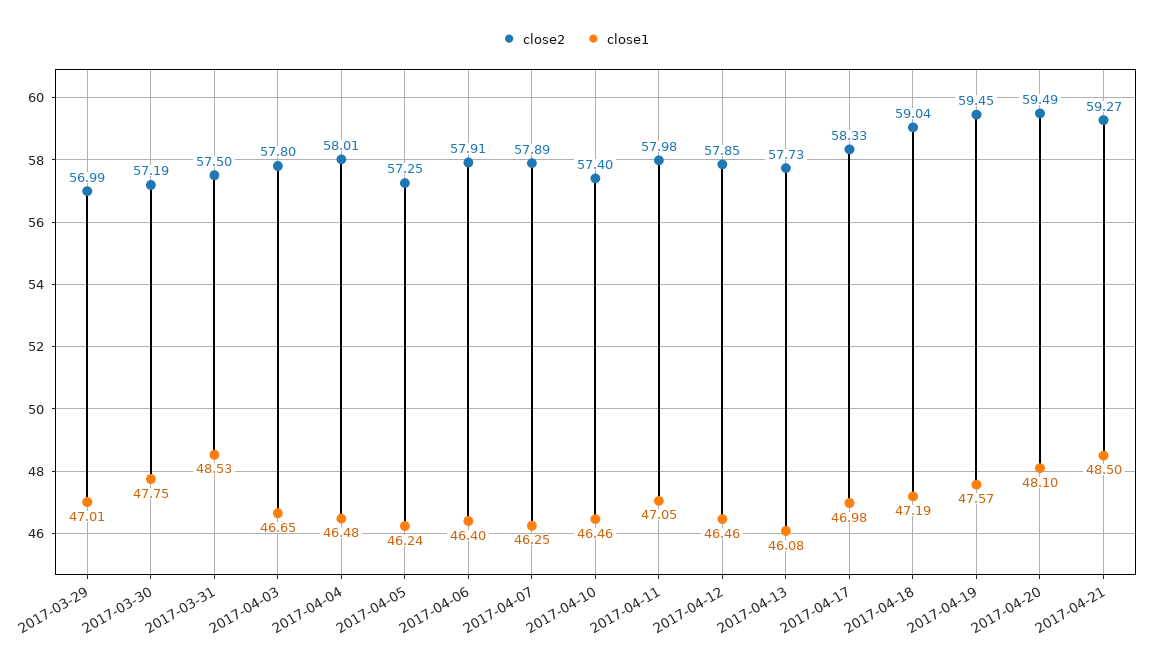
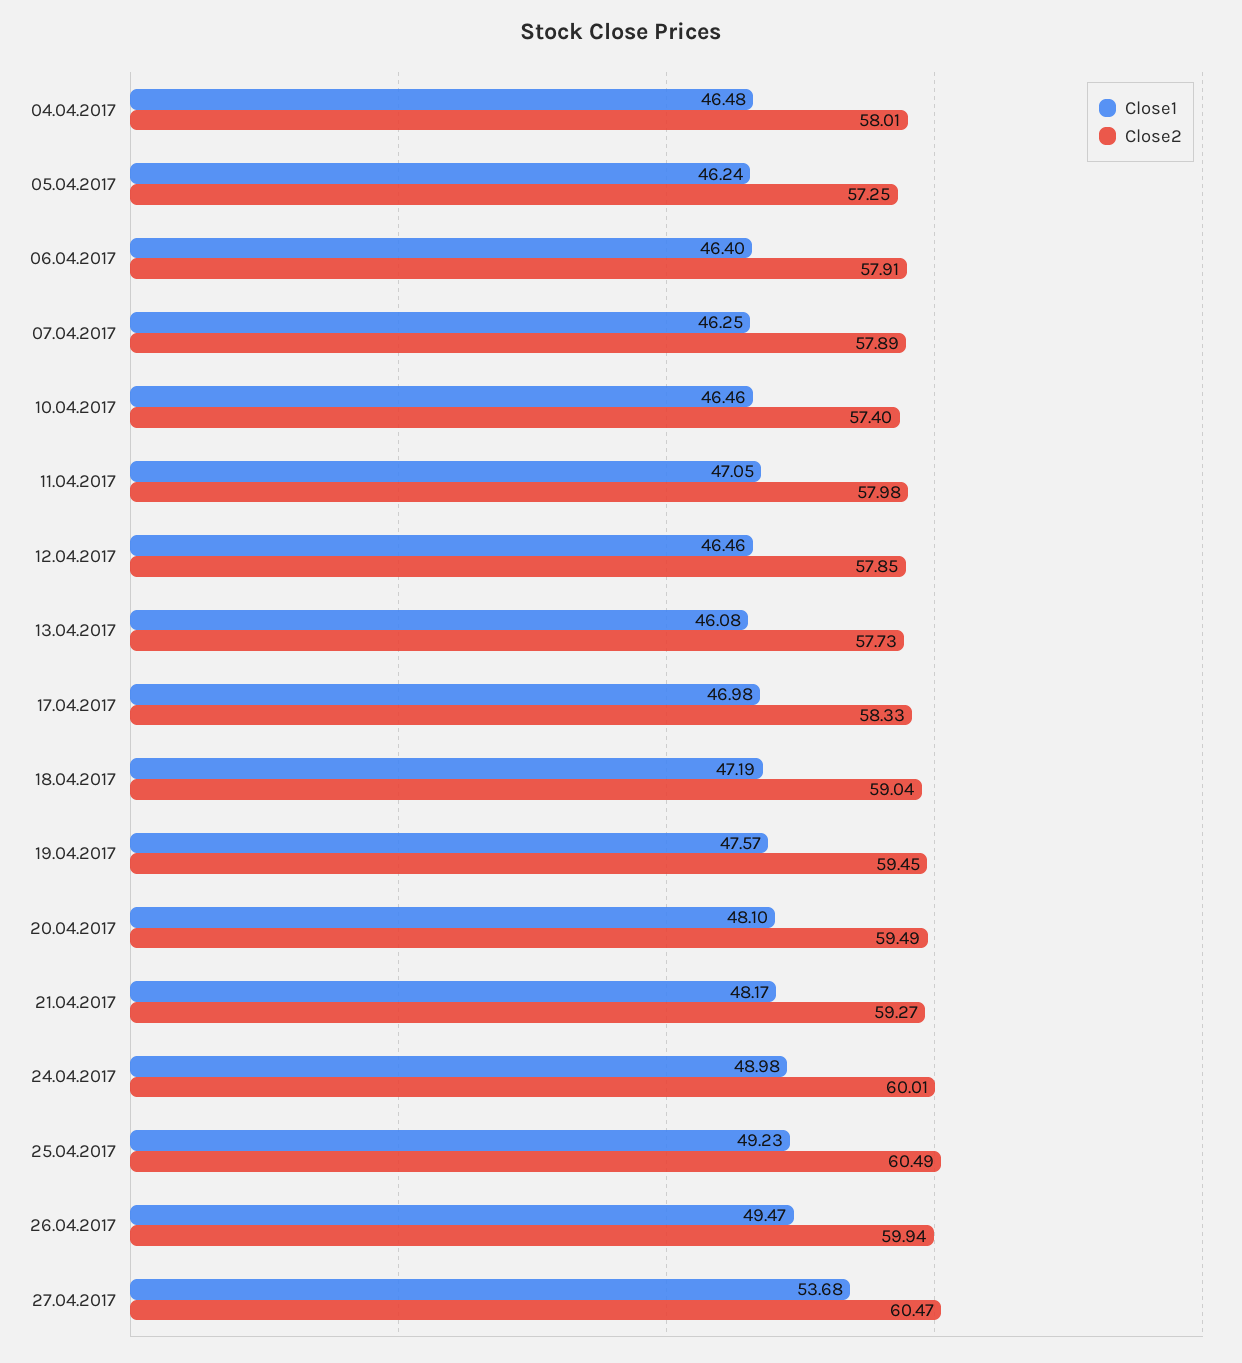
close2, 2017-03-29: 56.99 -> none
close1, 2017-03-29: 47.01 -> none
close2, 2017-03-30: 57.19 -> none
close1, 2017-03-30: 47.75 -> none
close2, 2017-03-31: 57.5 -> none
close1, 2017-03-31: 48.53 -> none
close2, 2017-04-03: 57.8 -> none
close1, 2017-04-03: 46.65 -> none
close1, 2017-04-21: 48.5 -> 48.17
close1, 24.04.2017: none -> 48.98
close2, 24.04.2017: none -> 60.01
close1, 25.04.2017: none -> 49.23
close2, 25.04.2017: none -> 60.49
close1, 26.04.2017: none -> 49.47
close2, 26.04.2017: none -> 59.94
close1, 27.04.2017: none -> 53.68
close2, 27.04.2017: none -> 60.47

